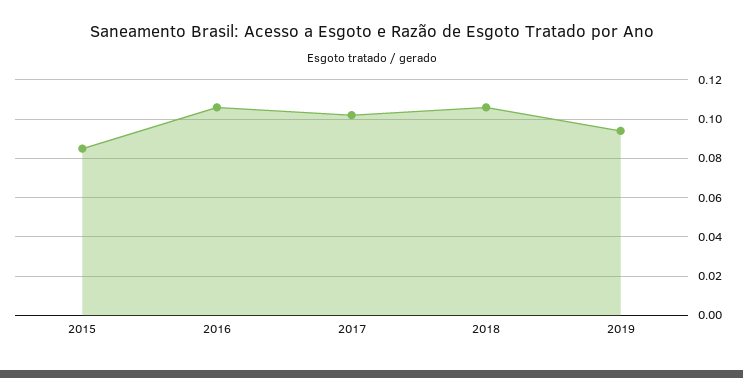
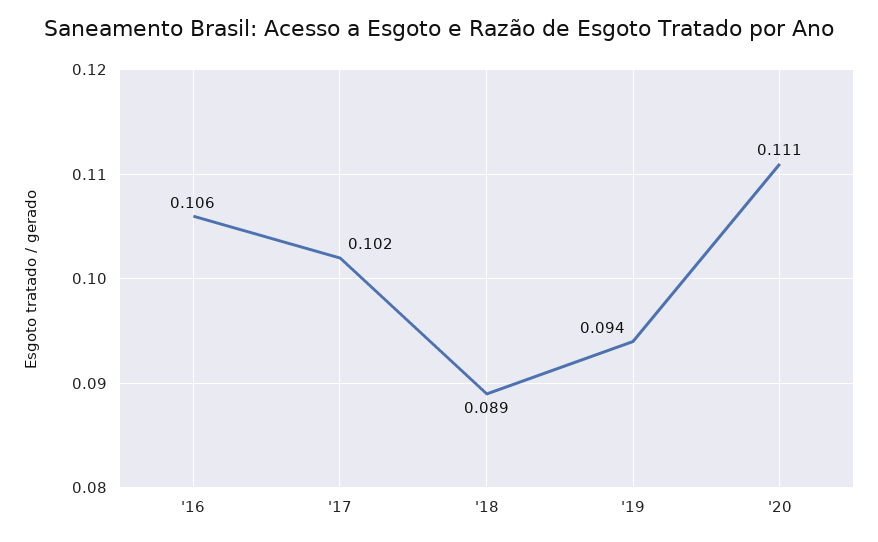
2015: 0.085 -> none
2018: 0.105 -> 0.089
'20: none -> 0.111

